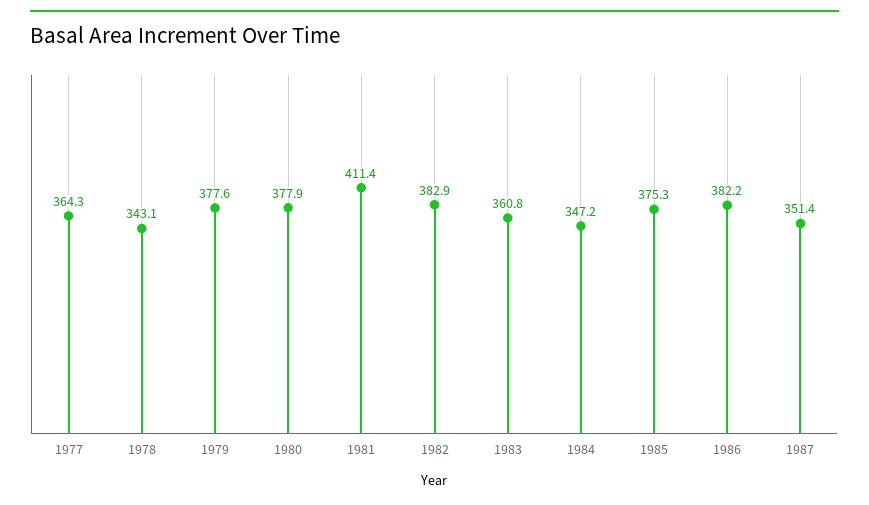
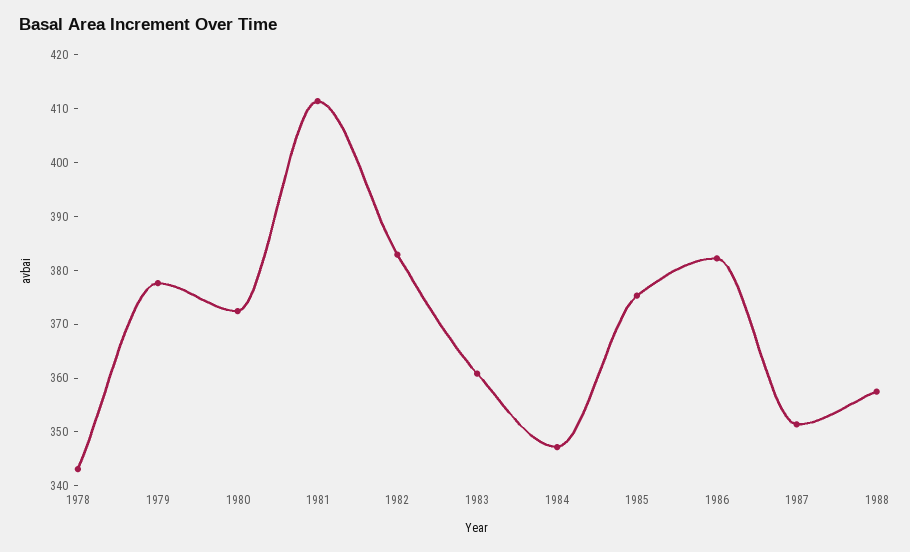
1977: 364.3 -> none
1980: 377.9 -> 372
1988: none -> 358

